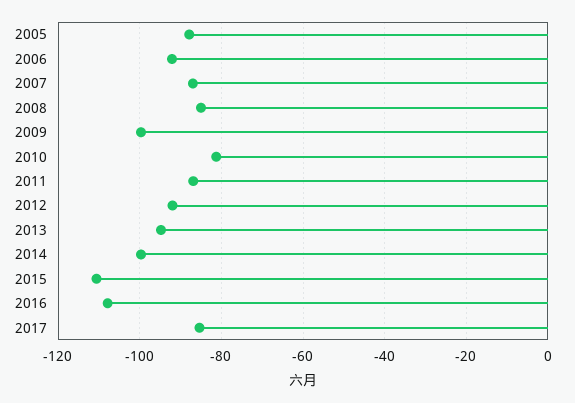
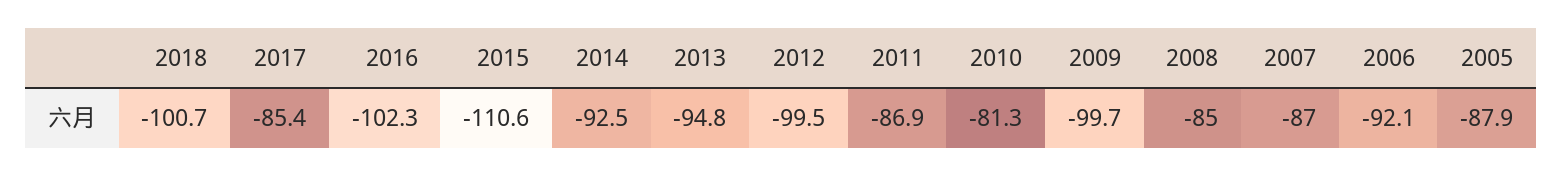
2012: -92 -> -99.5
2014: -100 -> -92.5
2016: -108 -> -102.3
2018: none -> -100.7

